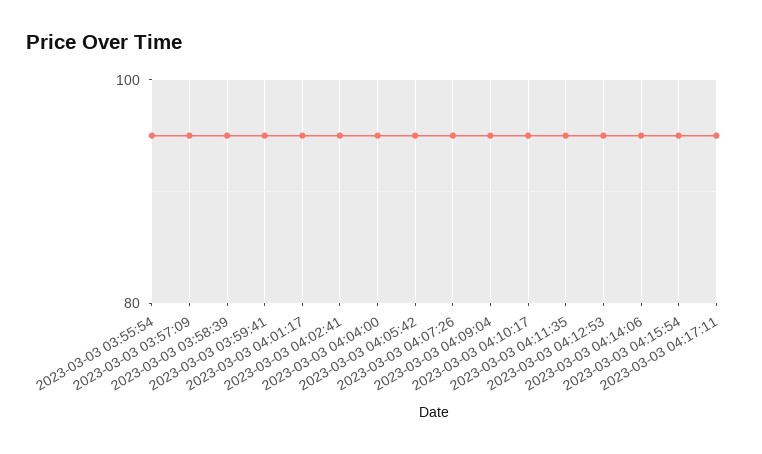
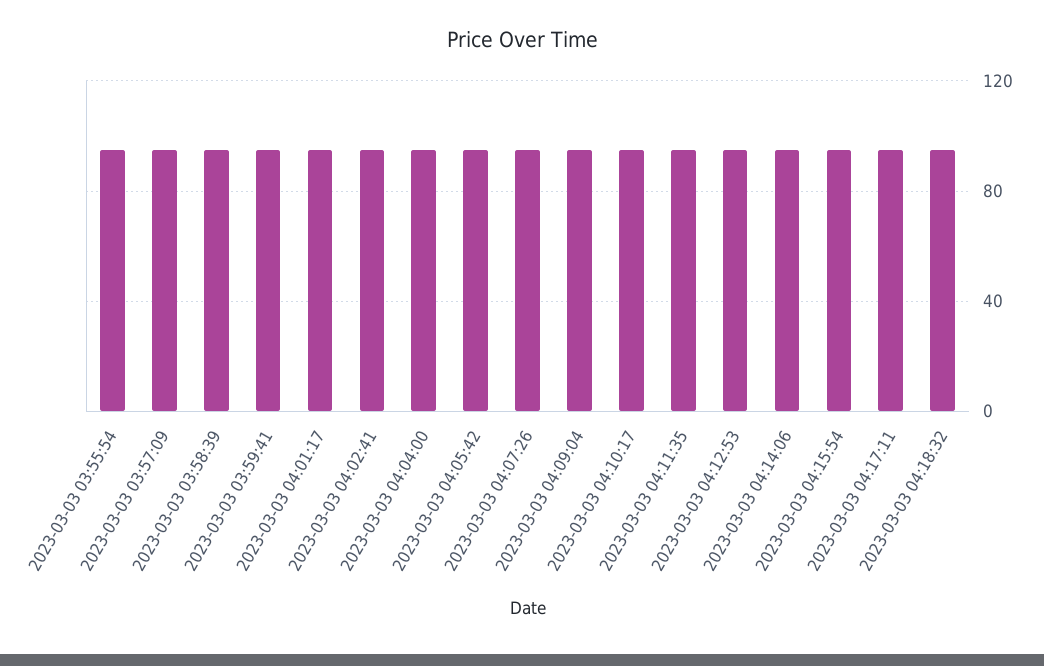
2023-03-03 04:18:32: none -> 95

